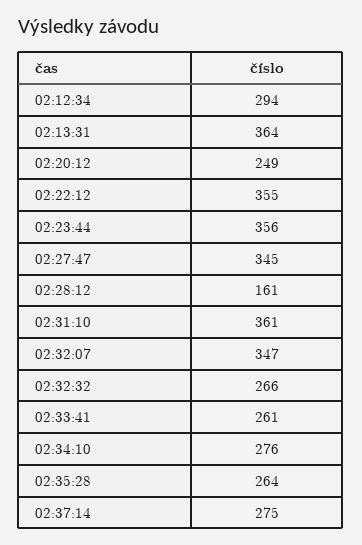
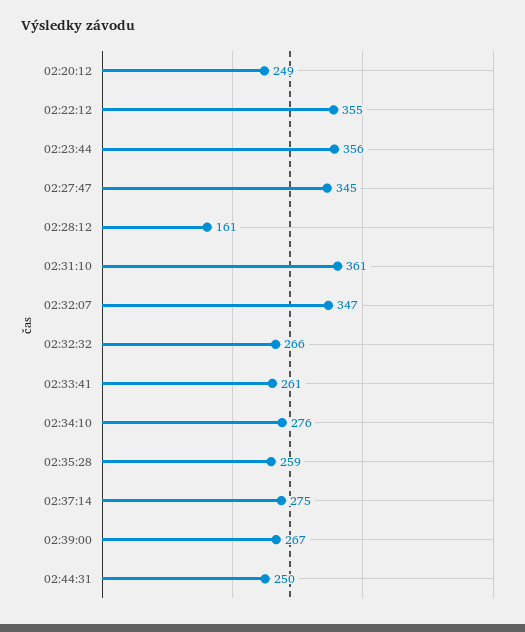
02:12:34: 294 -> none
02:13:31: 364 -> none
02:35:28: 264 -> 259
02:39:00: none -> 267
02:44:31: none -> 250

